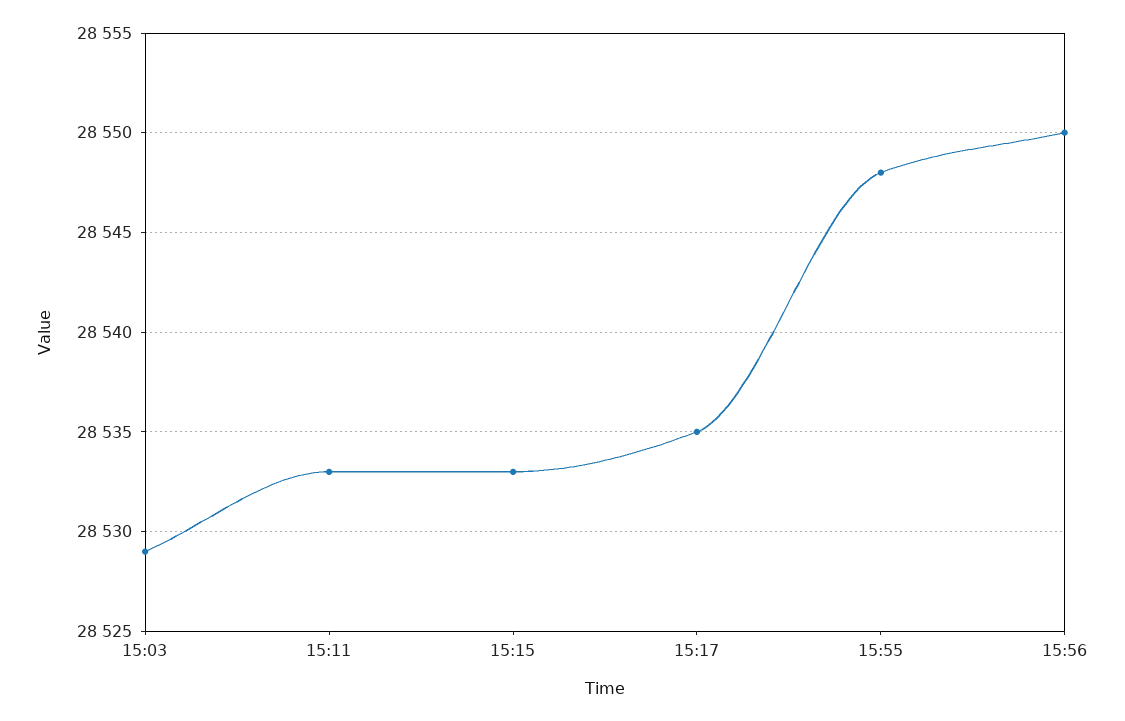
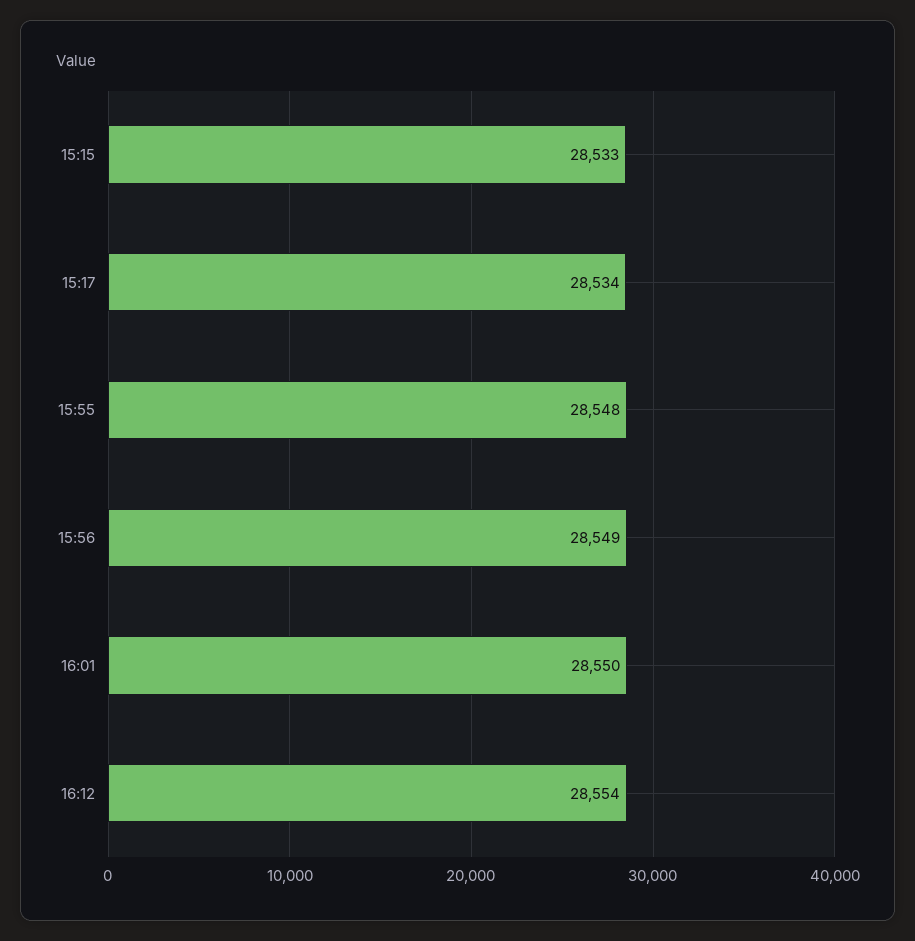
15:03: 28529 -> none
15:11: 28533 -> none
15:17: 28535 -> 28534
15:56: 28550 -> 28549
16:01: none -> 28550
16:12: none -> 28554

